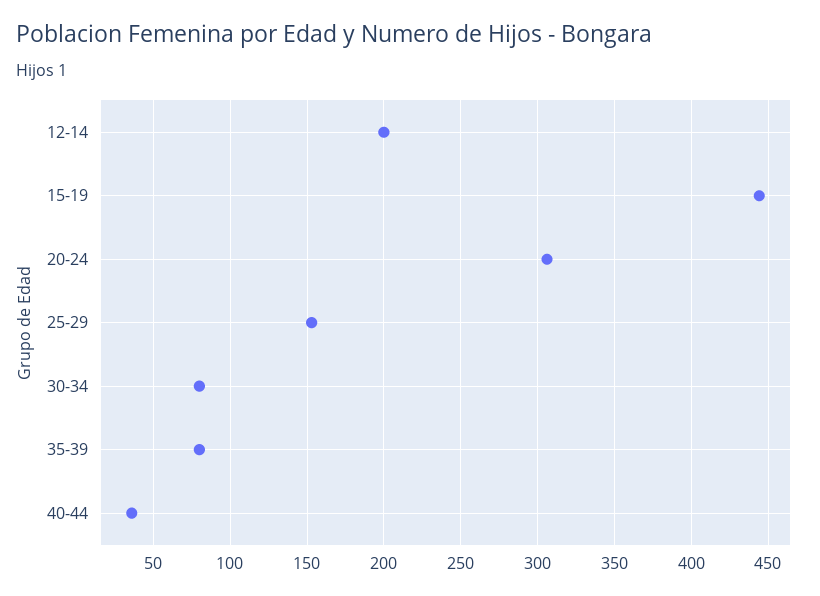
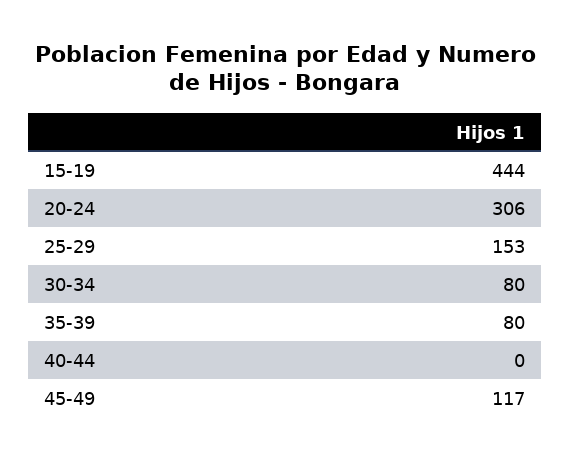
12-14: 200 -> none
40-44: 35 -> 0
45-49: none -> 117

